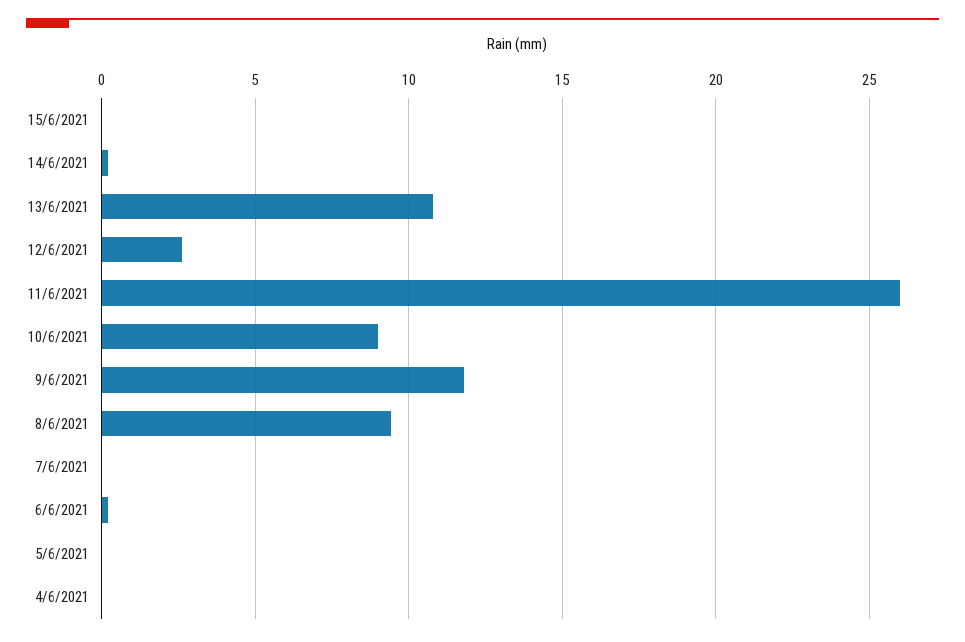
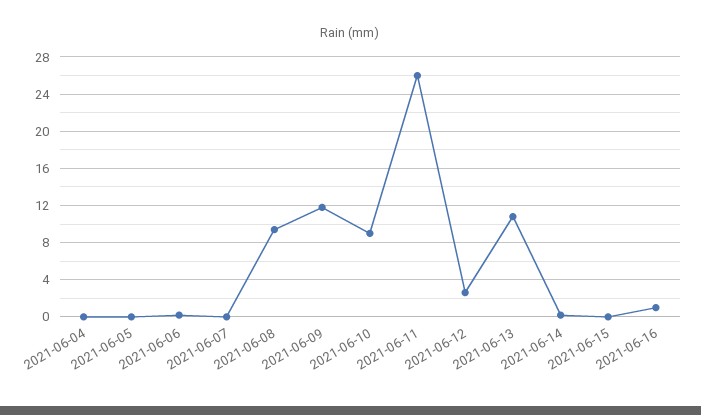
2021-06-16: none -> 1

